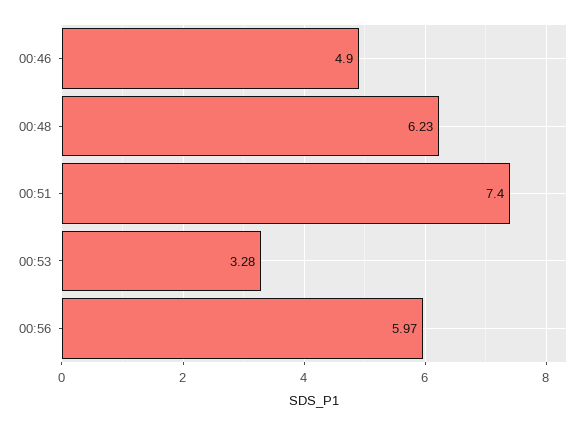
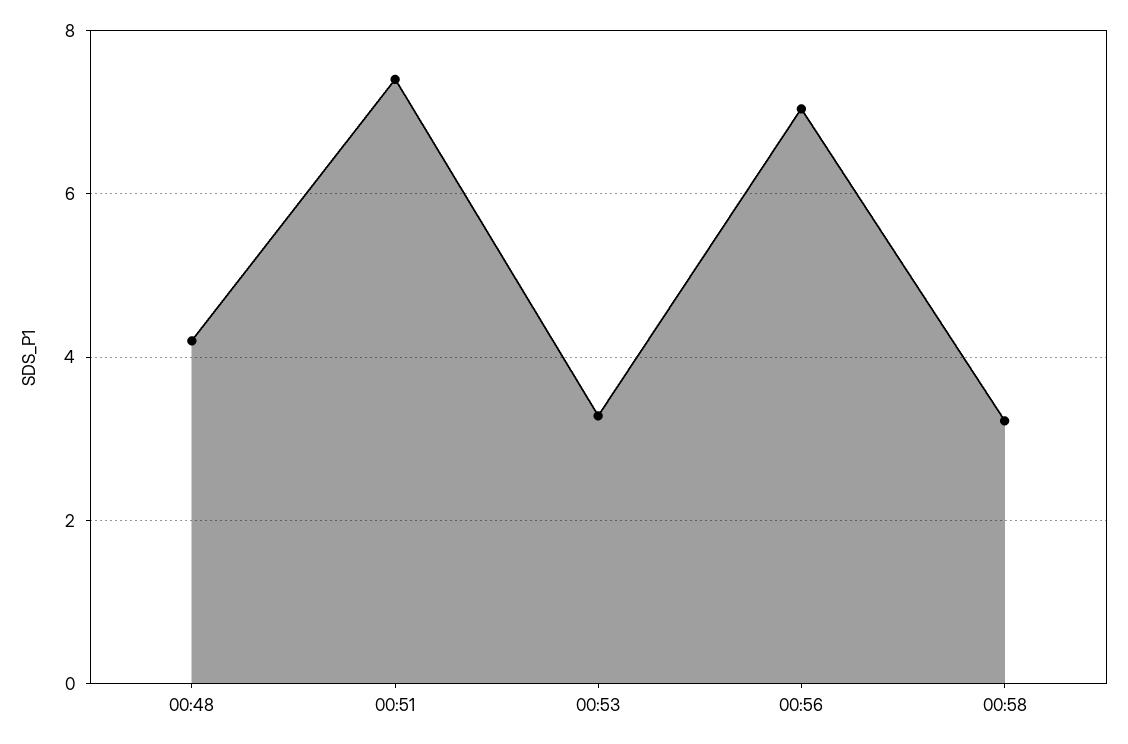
00:46: 4.9 -> none
00:48: 6.23 -> 4.2
00:56: 5.97 -> 7
00:58: none -> 3.2

